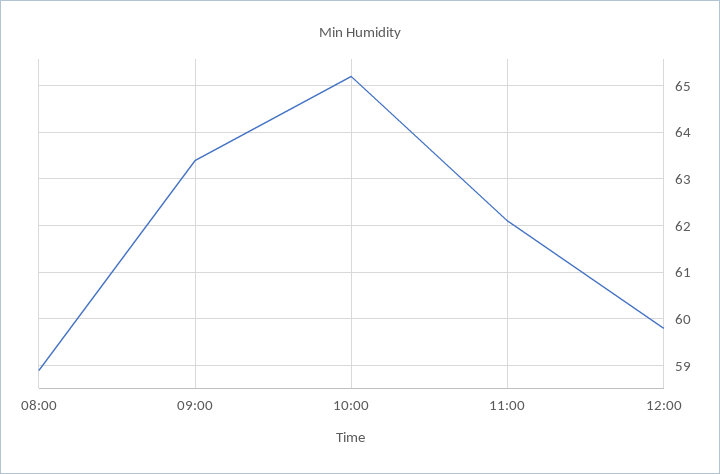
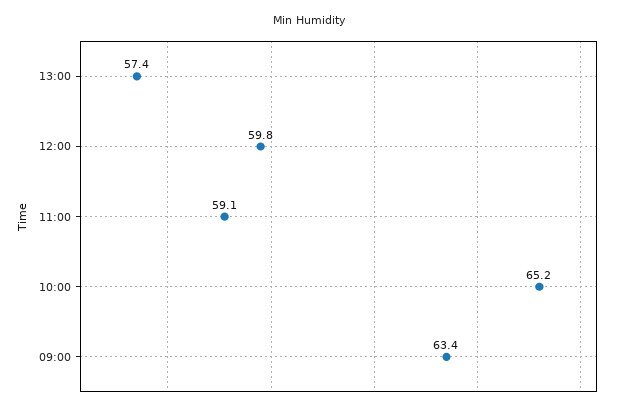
08:00: 59 -> none
11:00: 62 -> 59.1
13:00: none -> 57.4

